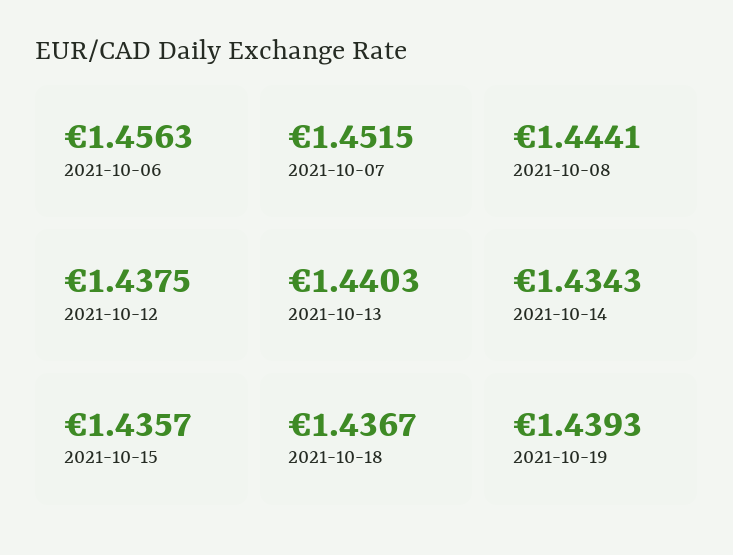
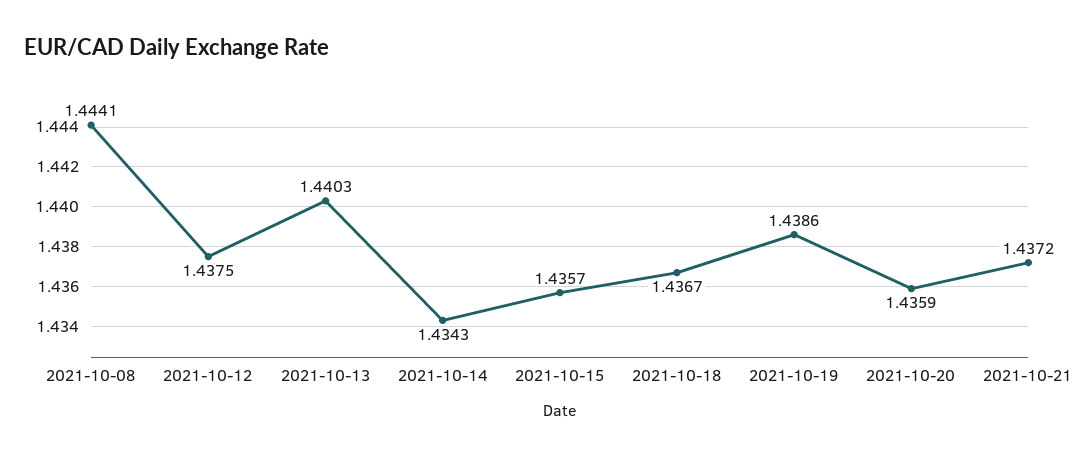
2021-10-06: 1.4563 -> none
2021-10-07: 1.4515 -> none
2021-10-19: 1.4393 -> 1.4386
2021-10-20: none -> 1.4359
2021-10-21: none -> 1.4372

